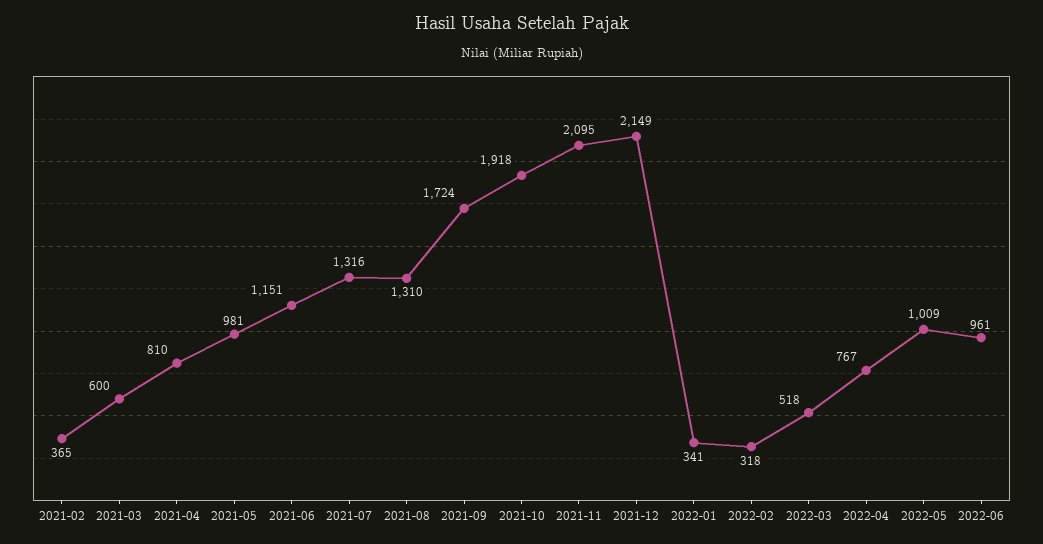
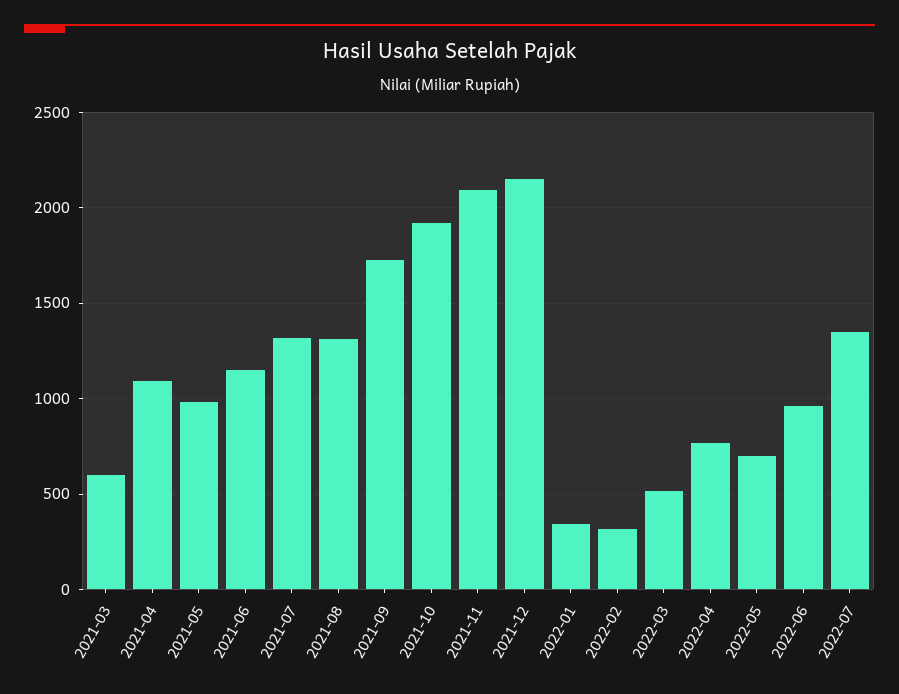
2021-02: 365 -> none
2021-04: 810 -> 1100
2022-05: 1009 -> 700
2022-07: none -> 1350

